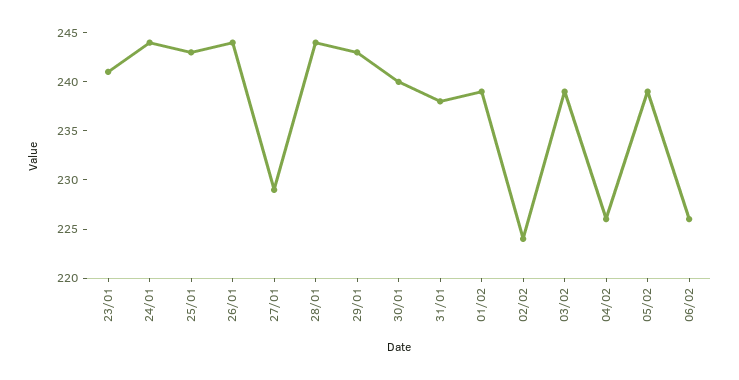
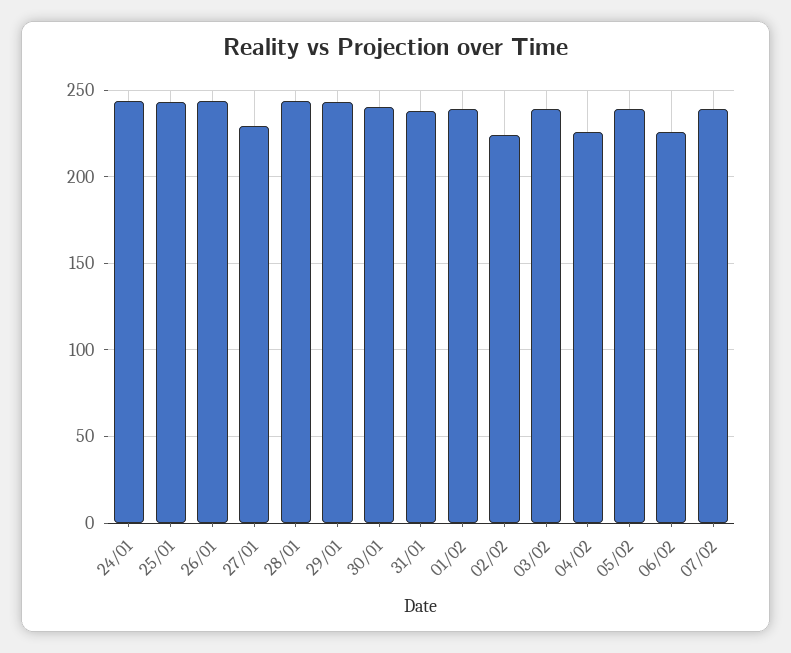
23/01: 241 -> none
07/02: none -> 240

